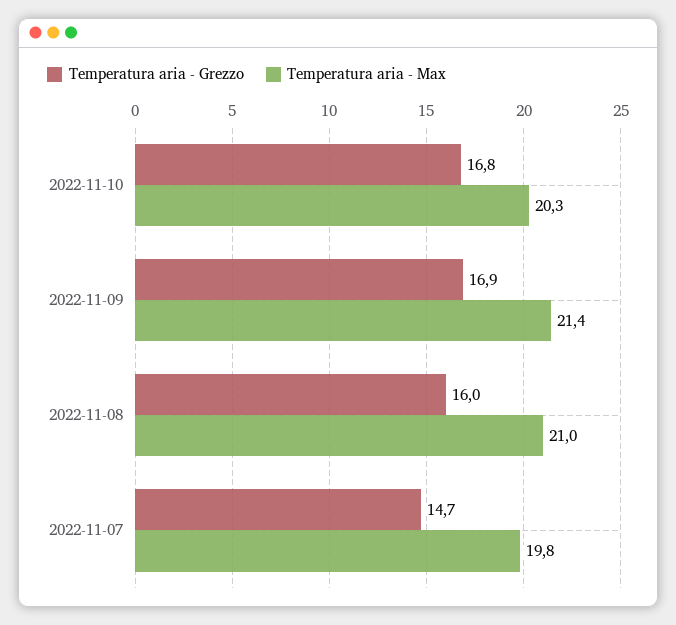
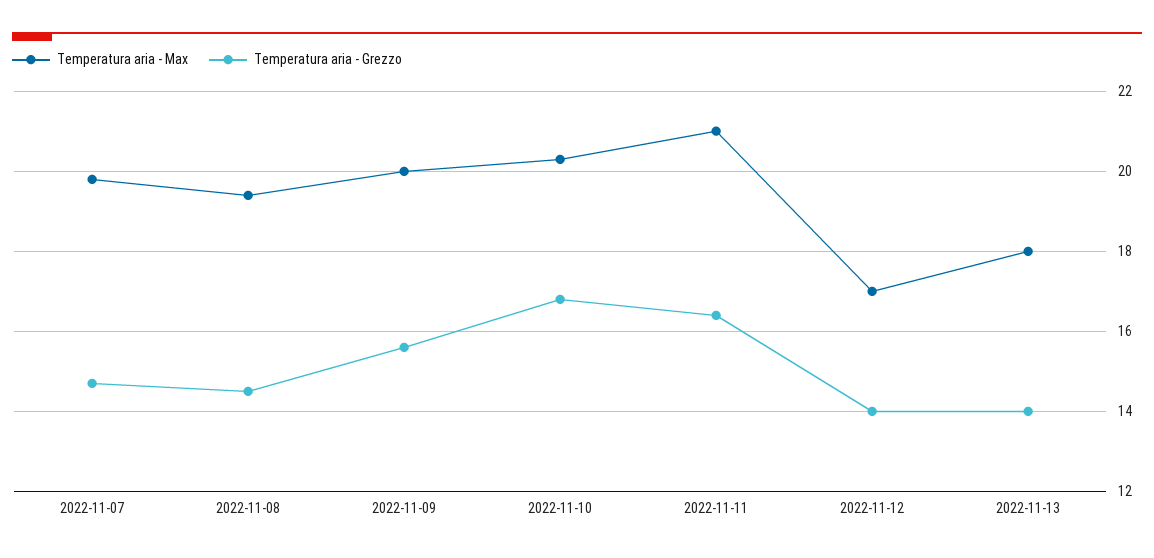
Temperatura aria - Grezzo, 2022-11-09: 16.9 -> 15.5
Temperatura aria - Max, 2022-11-09: 21.4 -> 20
Temperatura aria - Grezzo, 2022-11-08: 16 -> 14.5
Temperatura aria - Max, 2022-11-08: 21 -> 19.5
Temperatura aria - Max, 2022-11-11: none -> 21
Temperatura aria - Grezzo, 2022-11-11: none -> 16.5
Temperatura aria - Max, 2022-11-12: none -> 17
Temperatura aria - Grezzo, 2022-11-12: none -> 14
Temperatura aria - Max, 2022-11-13: none -> 18
Temperatura aria - Grezzo, 2022-11-13: none -> 14

